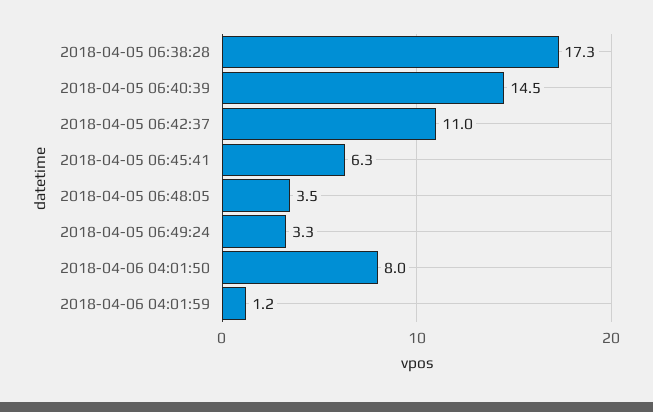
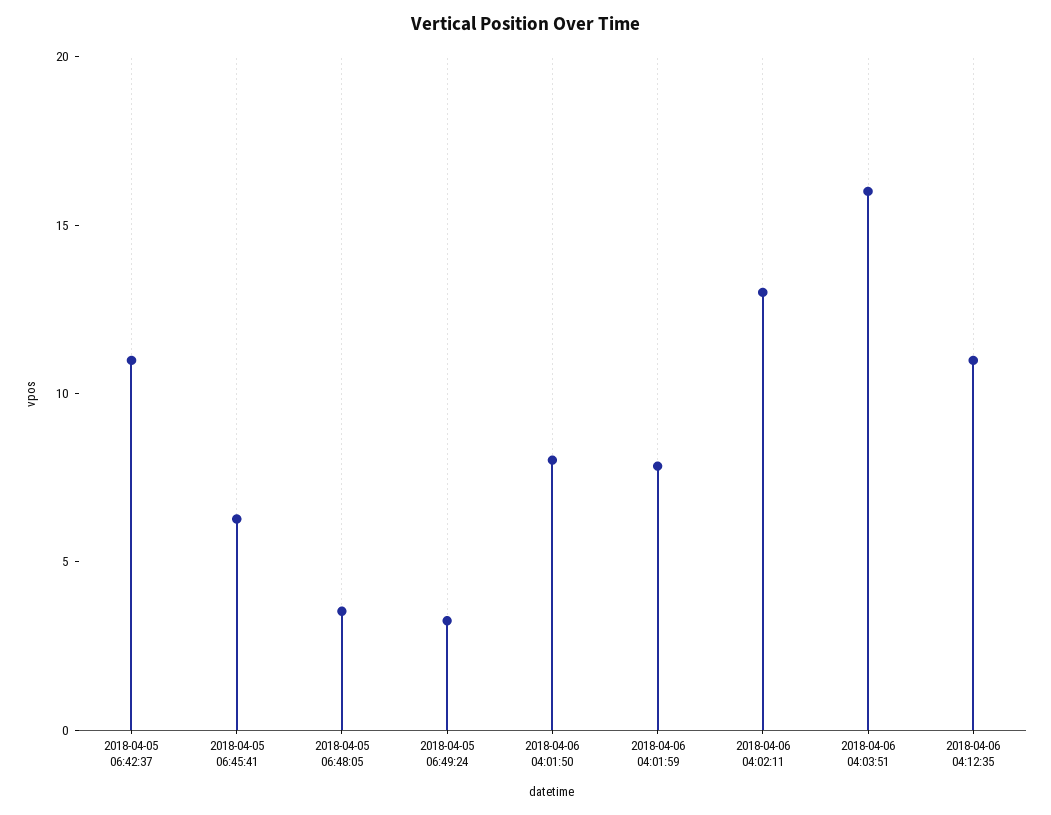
2018-04-05 06:38:28: 17.3 -> none
2018-04-05 06:40:39: 14.5 -> none
2018-04-06 04:01:59: 1.2 -> 8
2018-04-06 04:02:11: none -> 13
2018-04-06 04:03:51: none -> 16
2018-04-06 04:12:35: none -> 11

